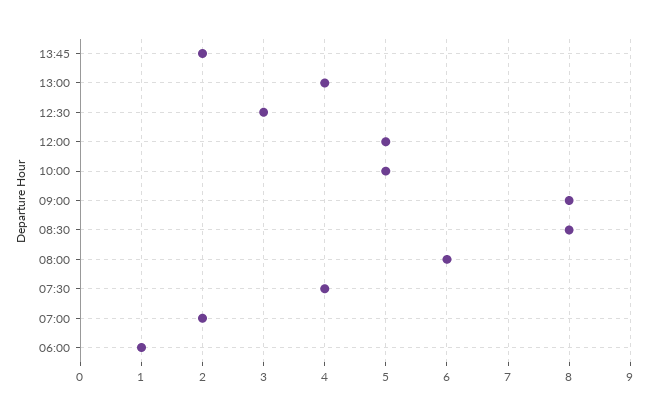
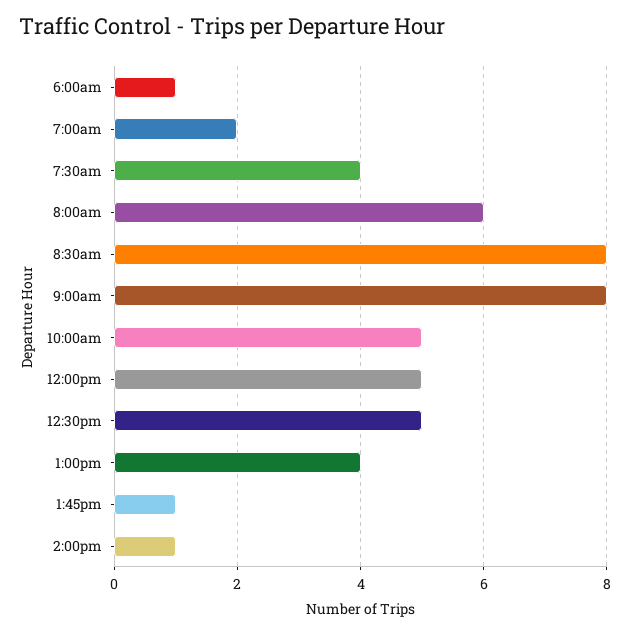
13:45: 2 -> 1
12:30: 3 -> 5
2:00pm: none -> 1

